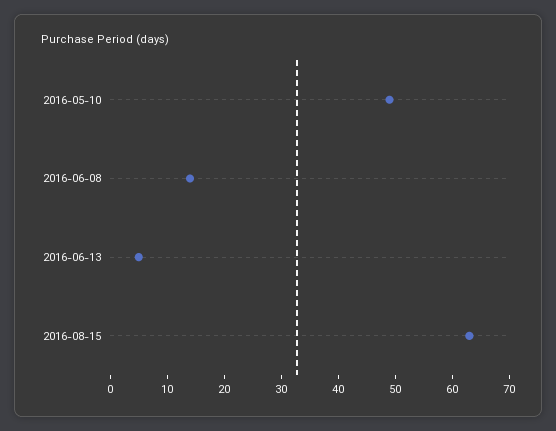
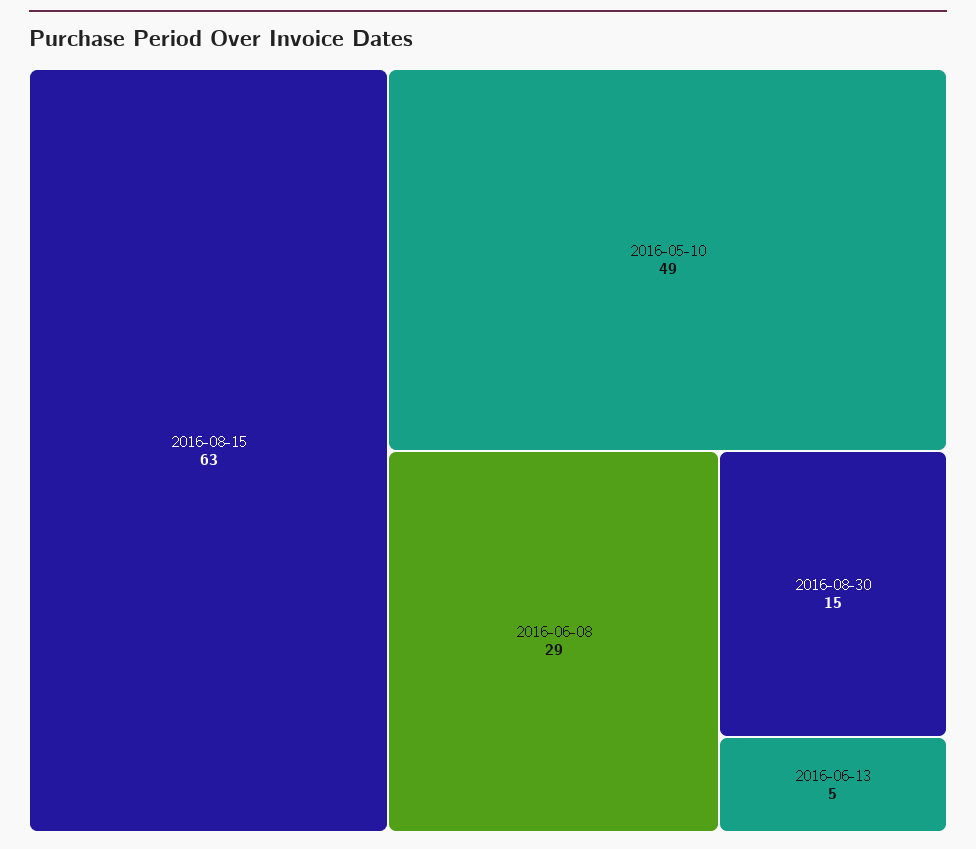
2016-06-08: 15 -> 29
2016-08-30: none -> 15

